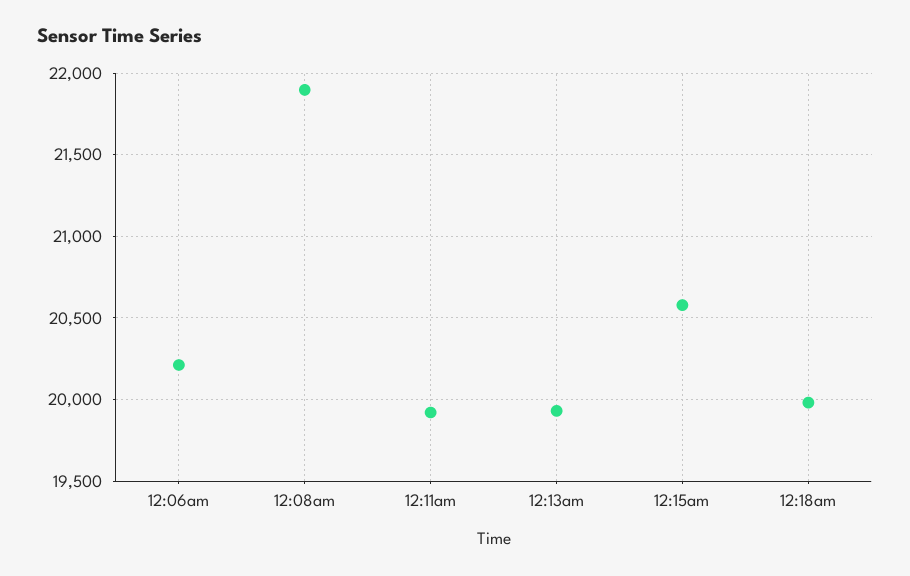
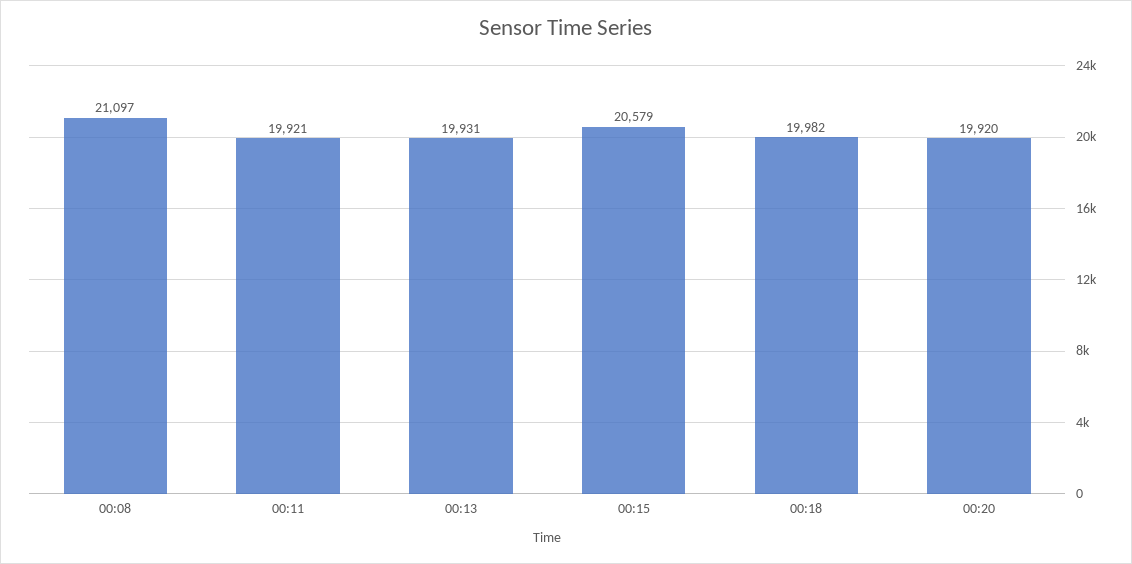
12:06am: 20200 -> none
12:08am: 21900 -> 21097
00:20: none -> 19920

